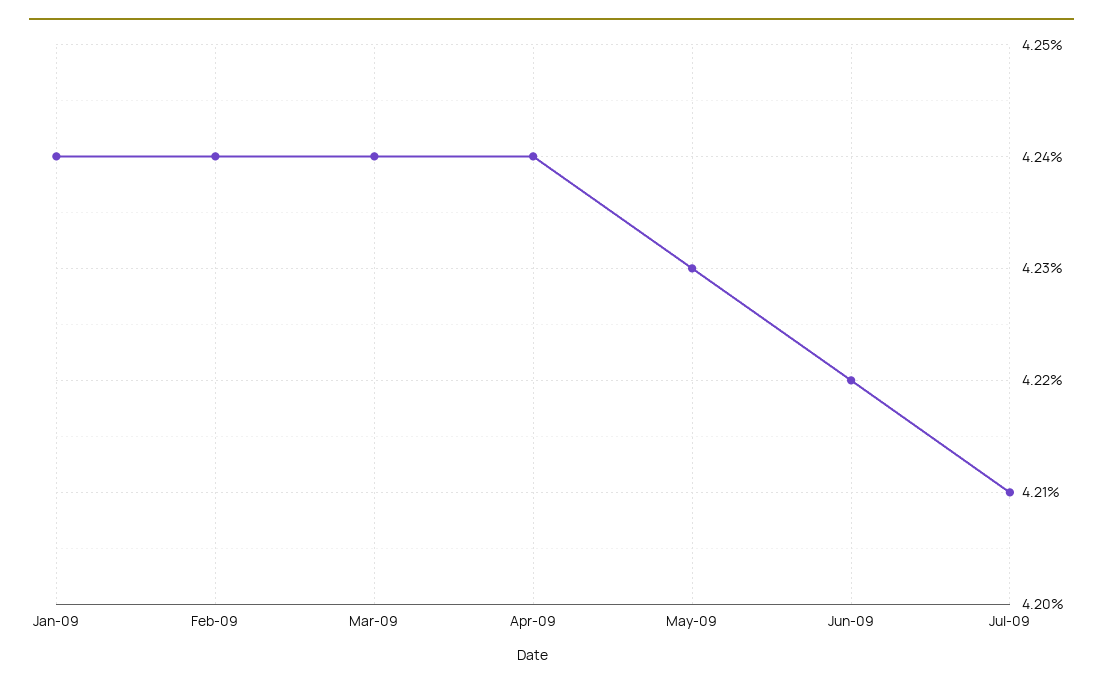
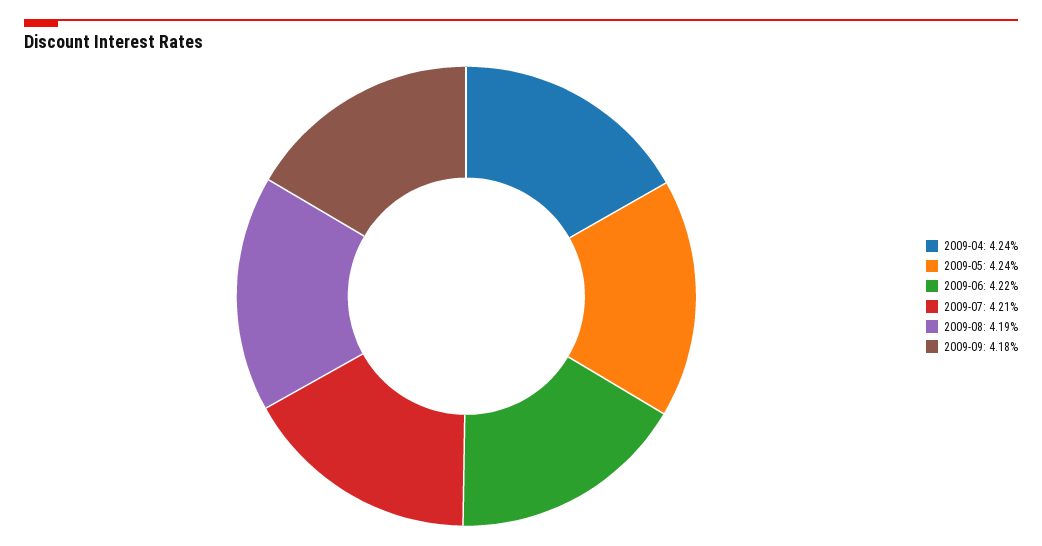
Jan-09: 4.24 -> none
Feb-09: 4.24 -> none
Mar-09: 4.24 -> none
May-09: 4.23 -> 4.24
2009-08: none -> 4.19
2009-09: none -> 4.18

